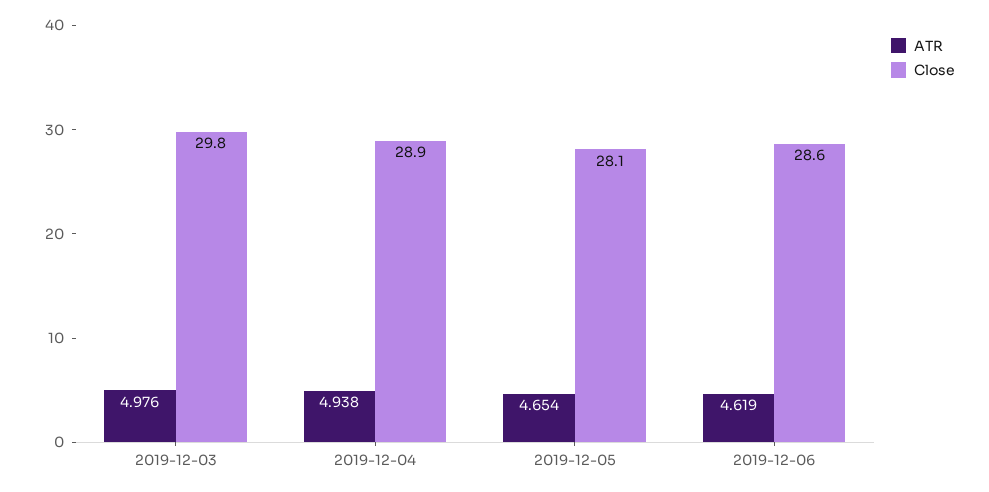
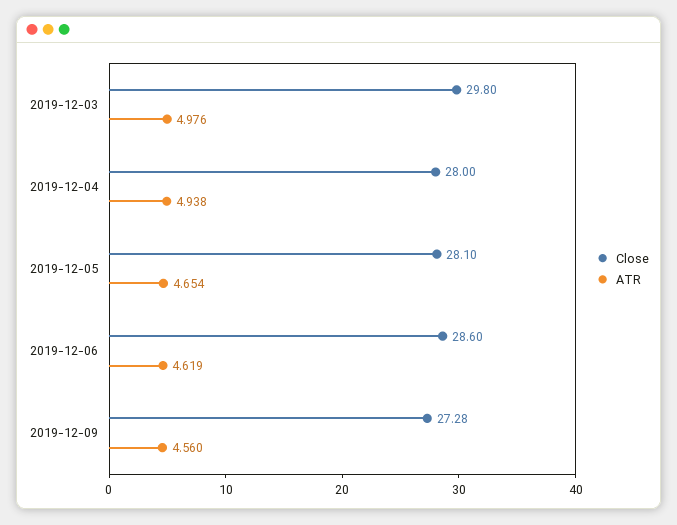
Close, 2019-12-04: 28.9 -> 28
Close, 2019-12-09: none -> 27.28
ATR, 2019-12-09: none -> 4.56

